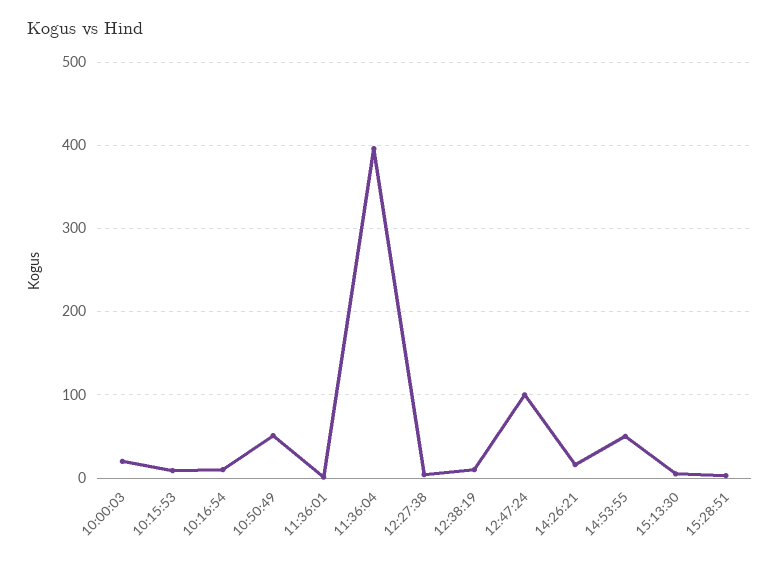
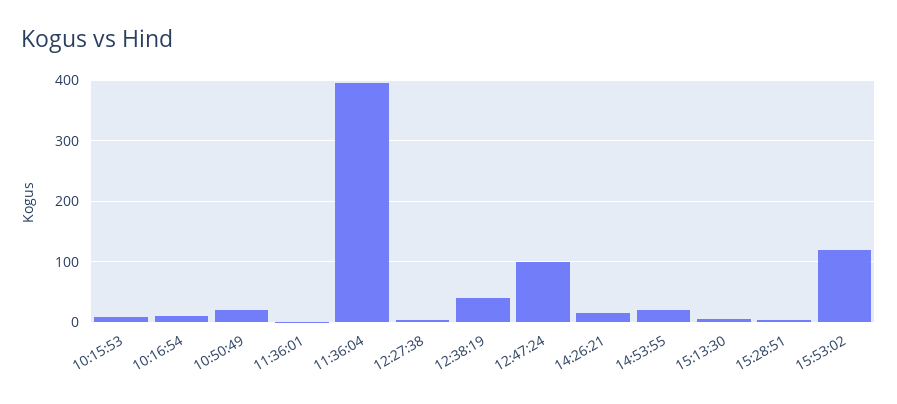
10:00:03: 20 -> none
10:50:49: 50 -> 20
12:38:19: 10 -> 40
14:53:55: 50 -> 20
15:53:02: none -> 120

